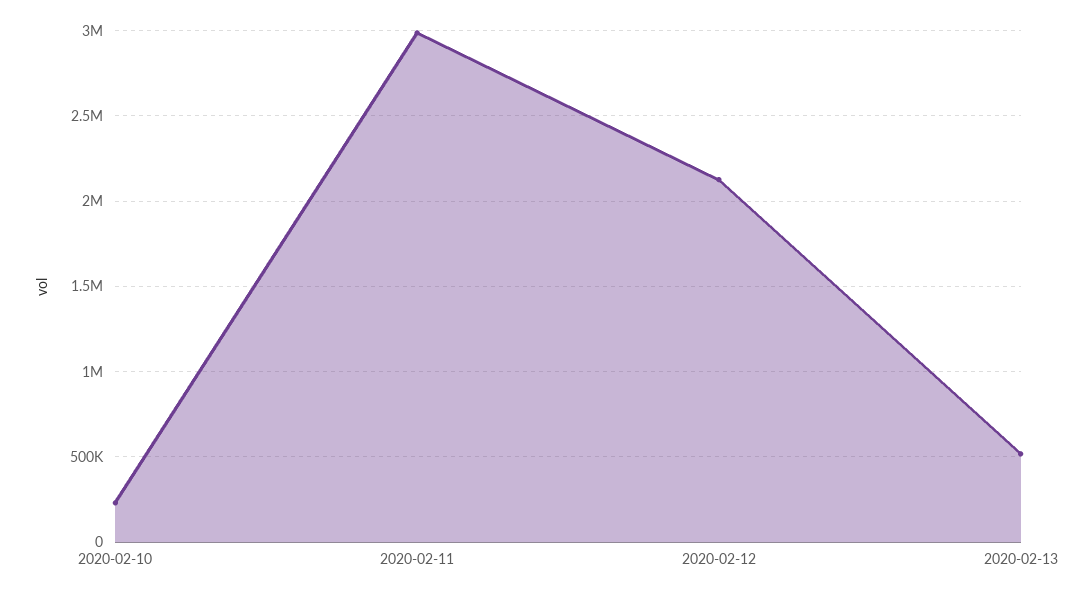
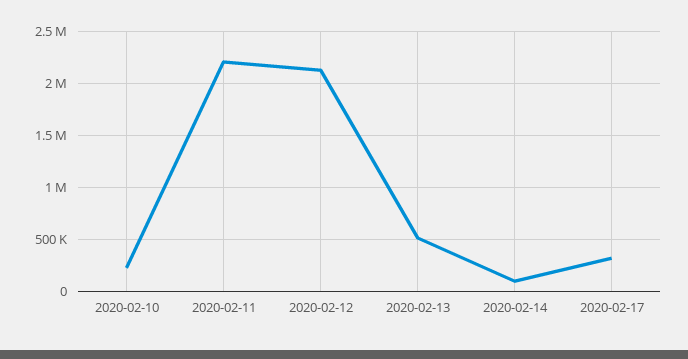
2020-02-11: 3000000 -> 2200000
2020-02-14: none -> 100000
2020-02-17: none -> 300000

